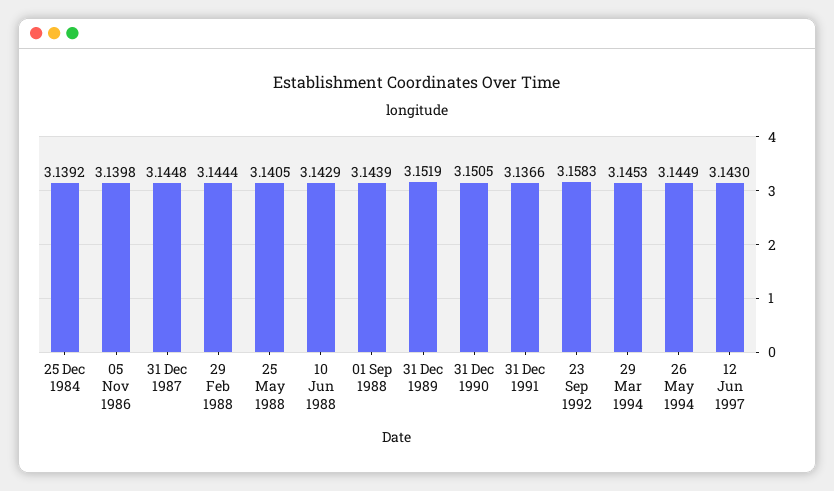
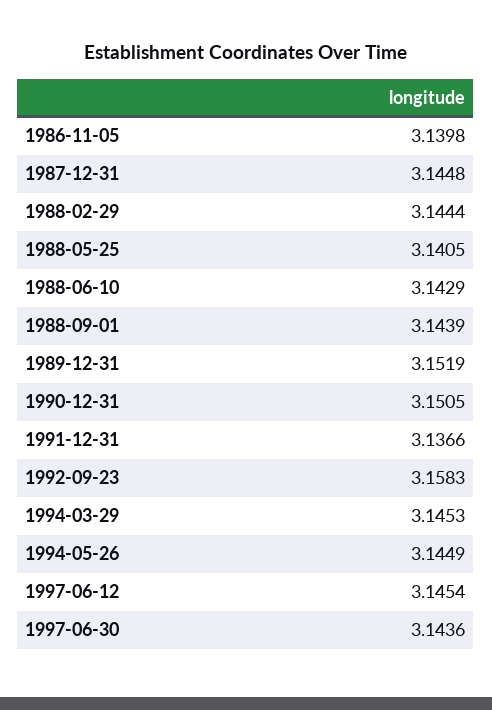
25 Dec 1984: 3.1392 -> none
12 Jun 1997: 3.143 -> 3.1454
1997-06-30: none -> 3.1436

